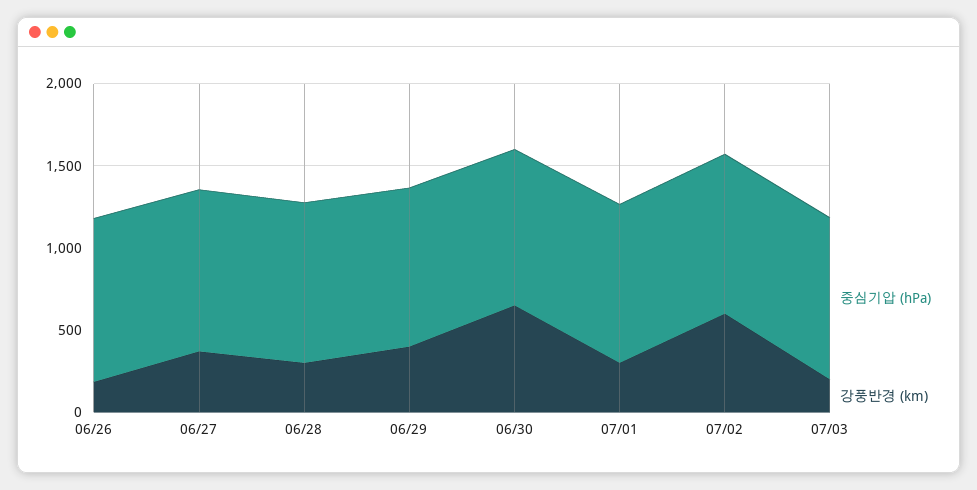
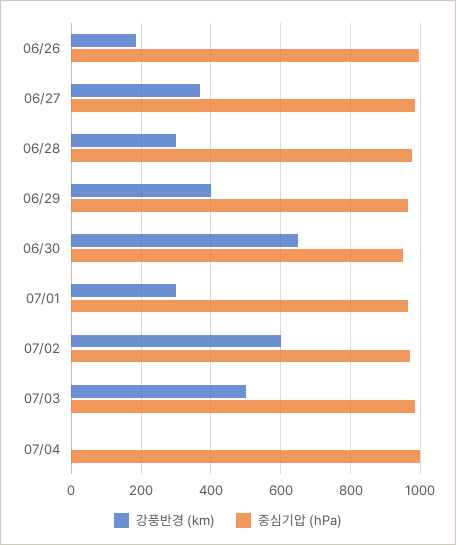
강풍반경 (km), 07/03: 200 -> 500
강풍반경 (km), 07/04: none -> 0
중심기압 (hPa), 07/04: none -> 1000

